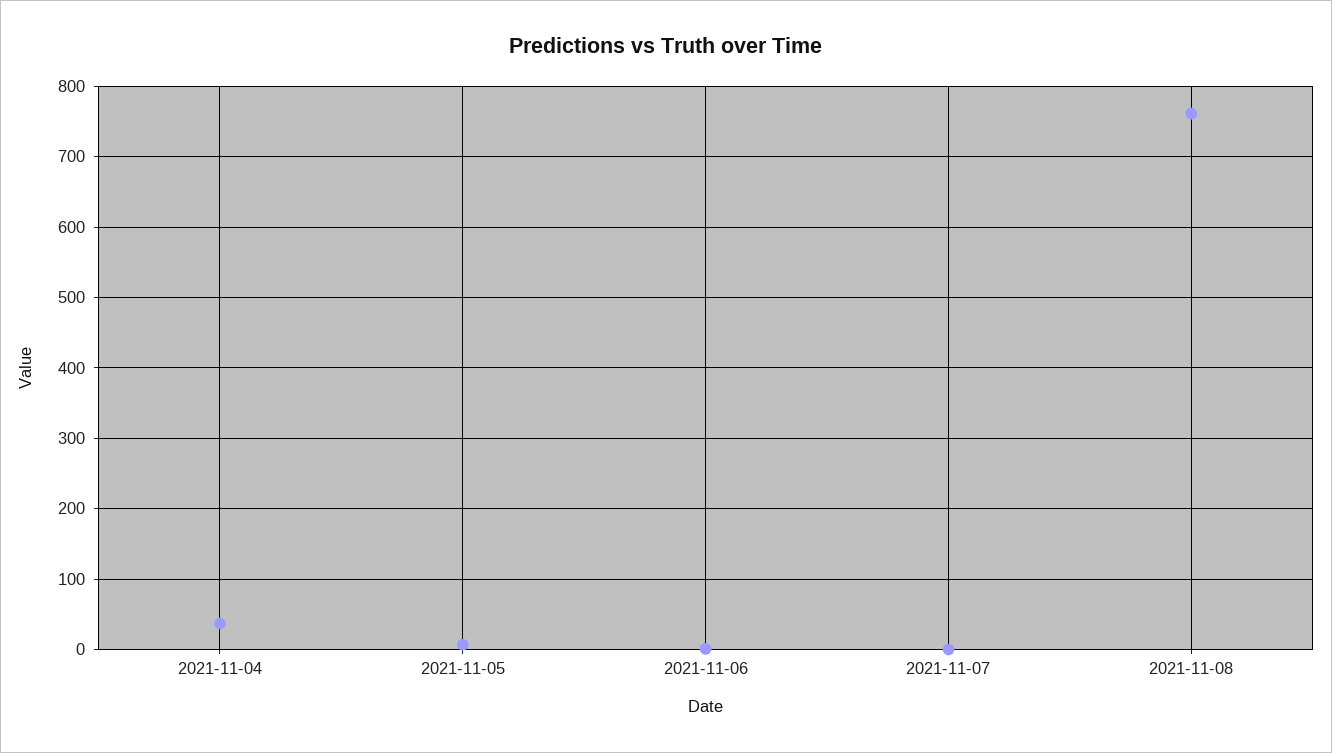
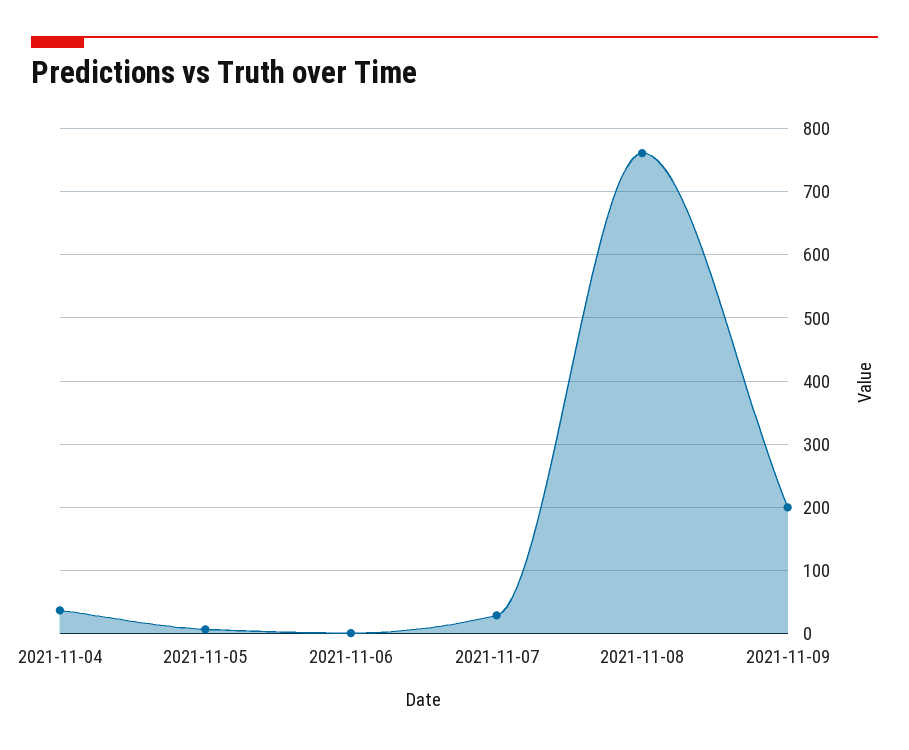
2021-11-07: 0 -> 30
2021-11-09: none -> 200

